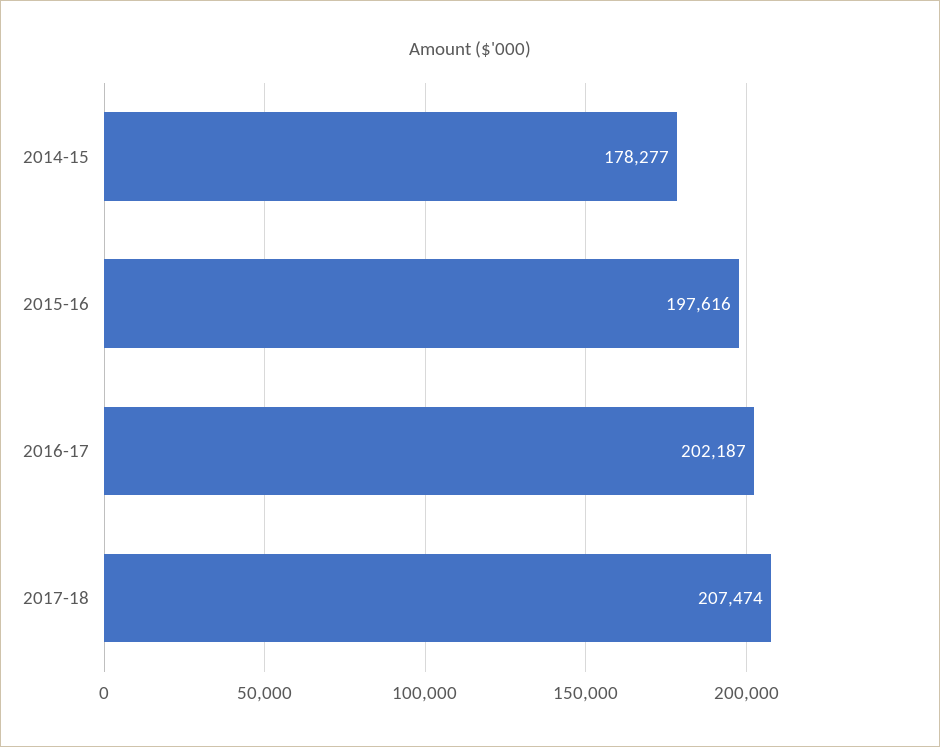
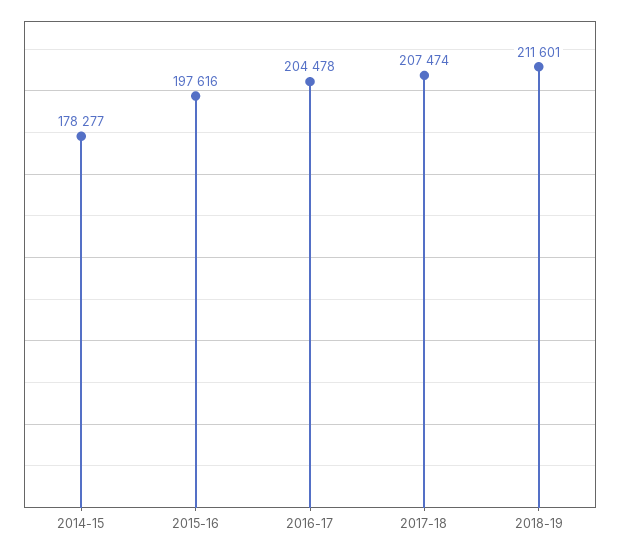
2016-17: 202187 -> 204478
2018-19: none -> 211601

